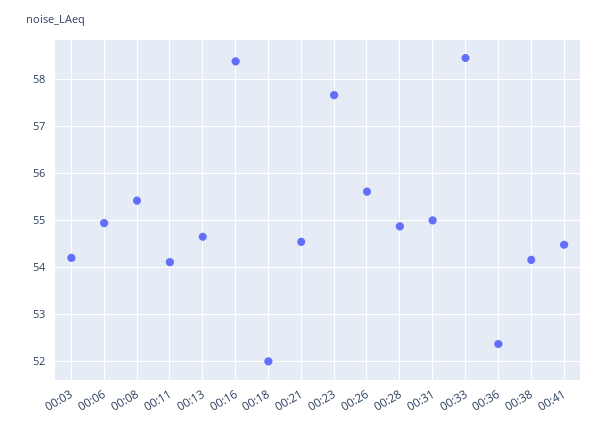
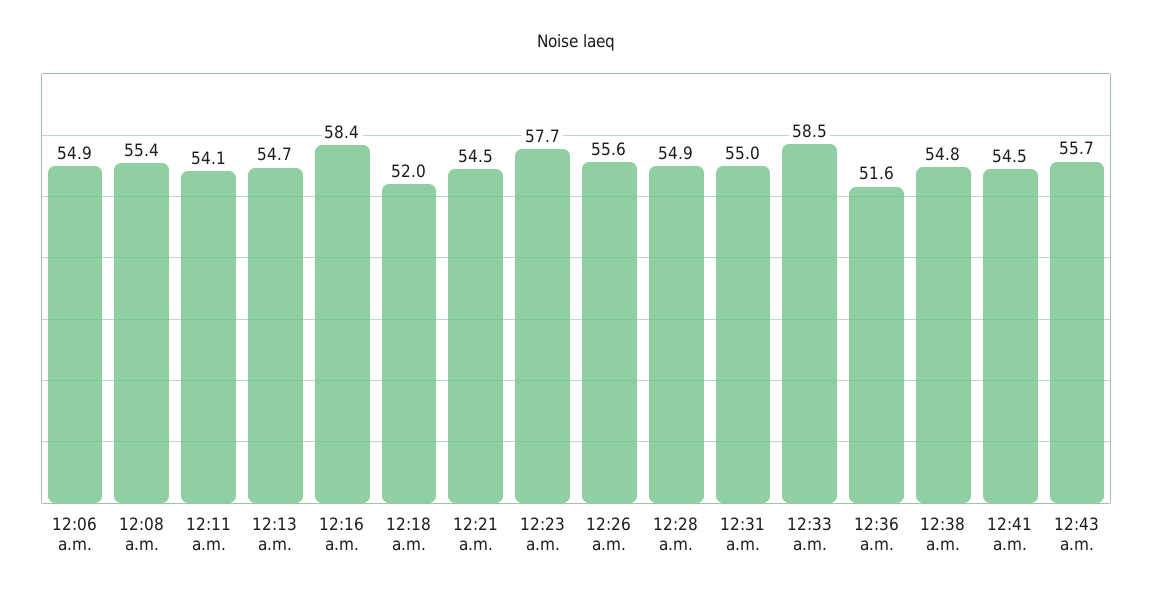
00:03: 54.2 -> none
00:36: 52.4 -> 51.6
00:38: 54.2 -> 54.8
12:43 a.m.: none -> 55.7

